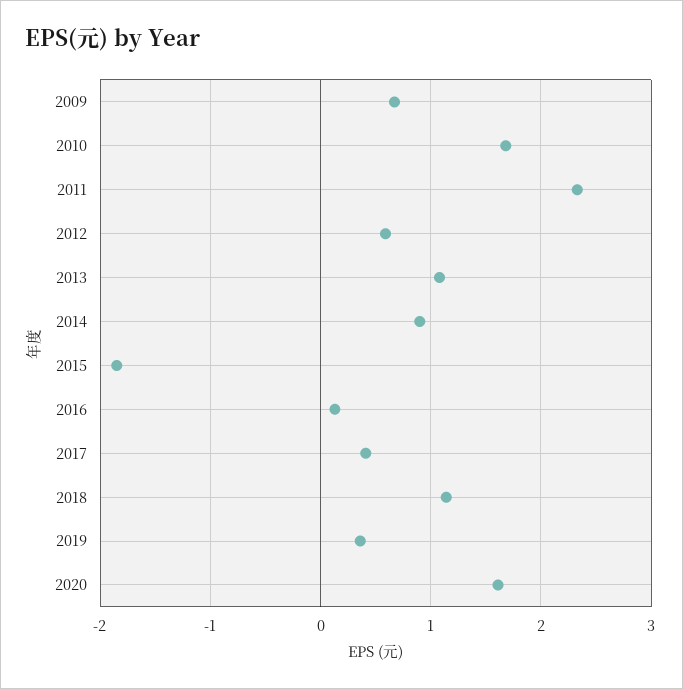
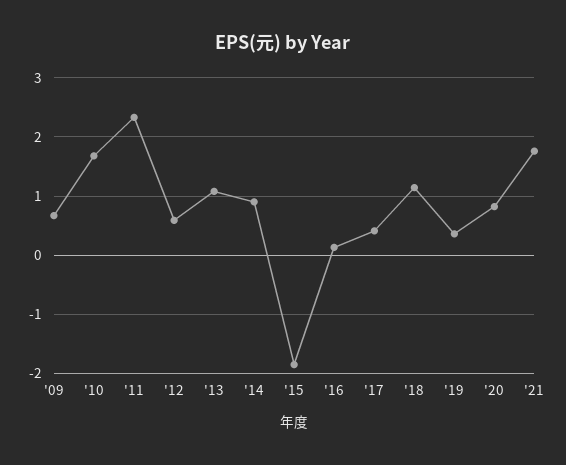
2020: 1.6 -> 0.8
'21: none -> 1.8

